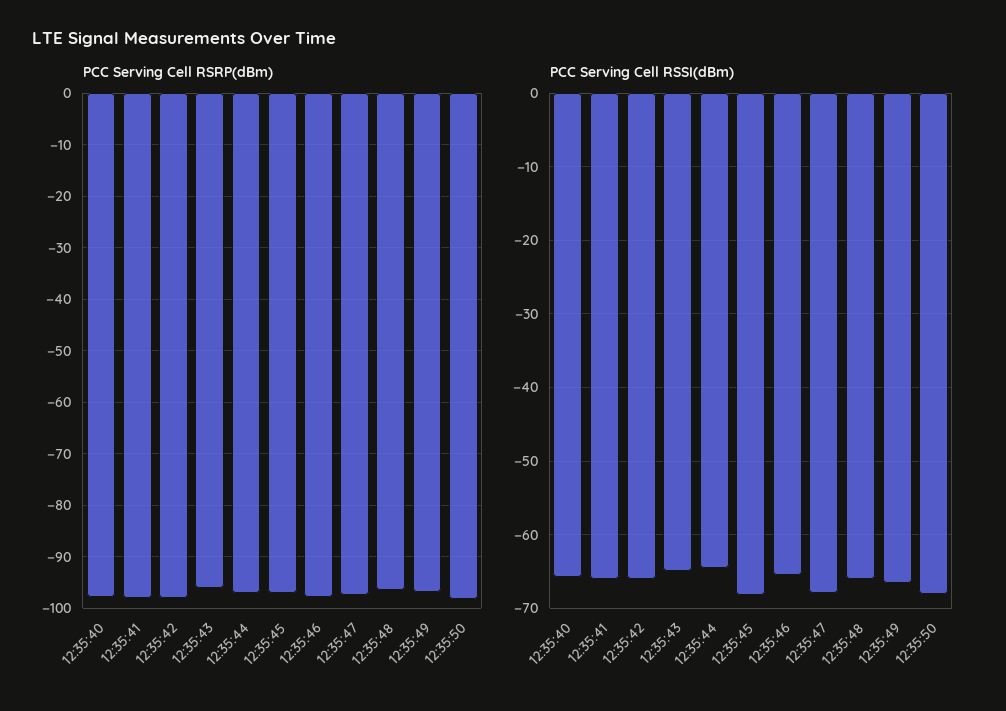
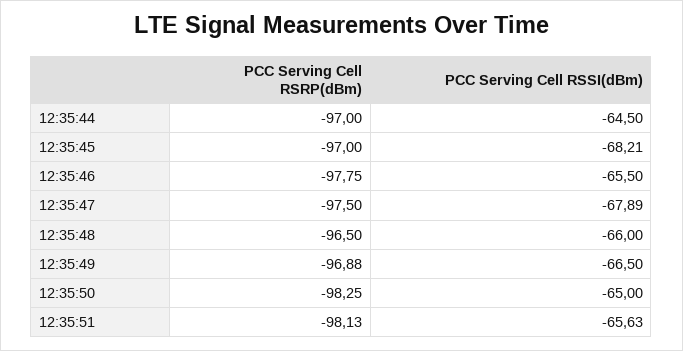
PCC Serving Cell RSRP(dBm), 12:35:40: -98 -> none
PCC Serving Cell RSRP(dBm), 12:35:41: -98 -> none
PCC Serving Cell RSRP(dBm), 12:35:42: -98 -> none
PCC Serving Cell RSRP(dBm), 12:35:43: -96 -> none
PCC Serving Cell RSSI(dBm), 12:35:40: -66 -> none
PCC Serving Cell RSSI(dBm), 12:35:41: -66 -> none
PCC Serving Cell RSSI(dBm), 12:35:42: -66 -> none
PCC Serving Cell RSSI(dBm), 12:35:43: -65 -> none
PCC Serving Cell RSSI(dBm), 12:35:50: -68 -> -65
PCC Serving Cell RSRP(dBm), 12:35:51: none -> -98.13
PCC Serving Cell RSSI(dBm), 12:35:51: none -> -65.63

